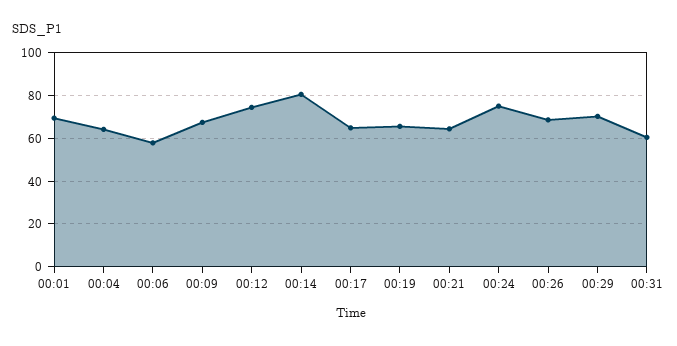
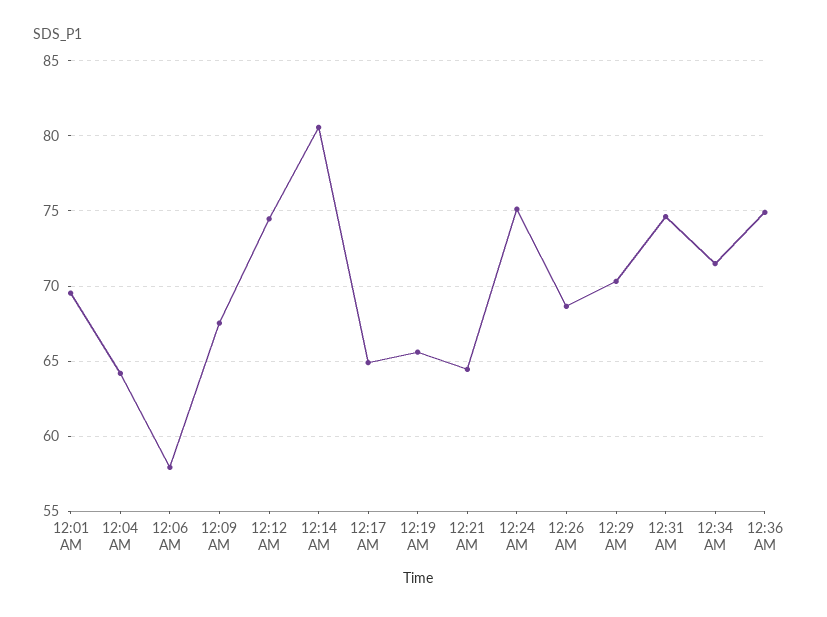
00:31: 60 -> 74.5
12:34 AM: none -> 71.5
12:36 AM: none -> 75

